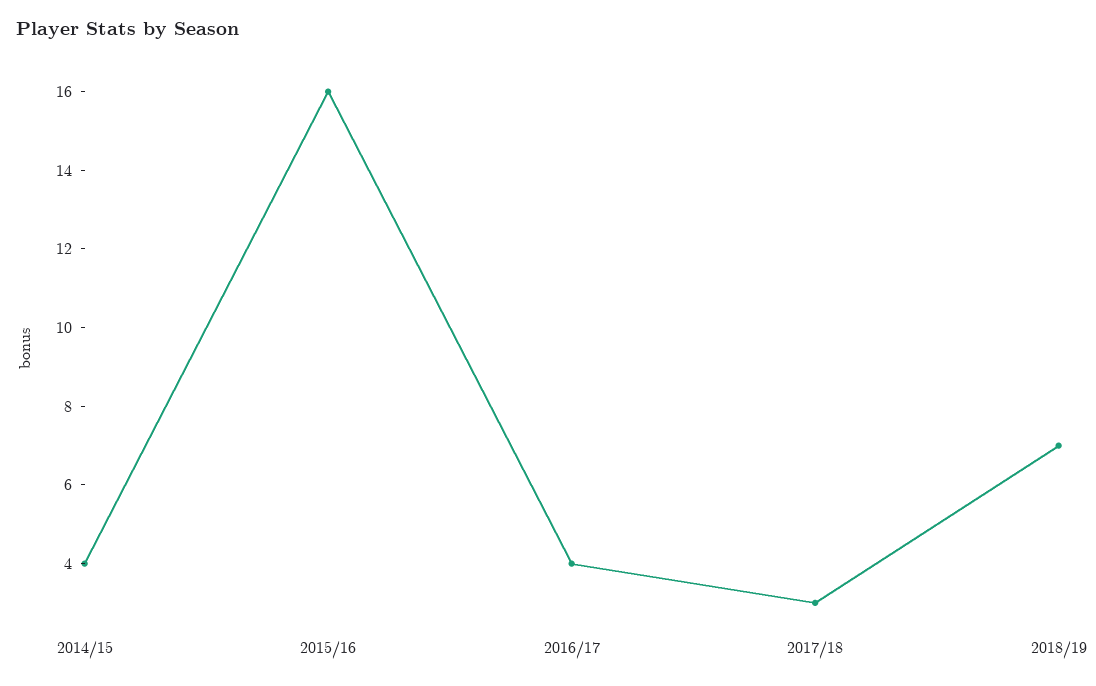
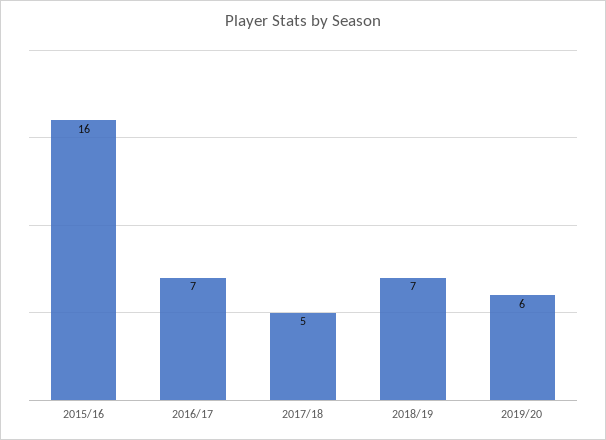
2014/15: 4 -> none
2016/17: 4 -> 7
2017/18: 3 -> 5
2019/20: none -> 6

